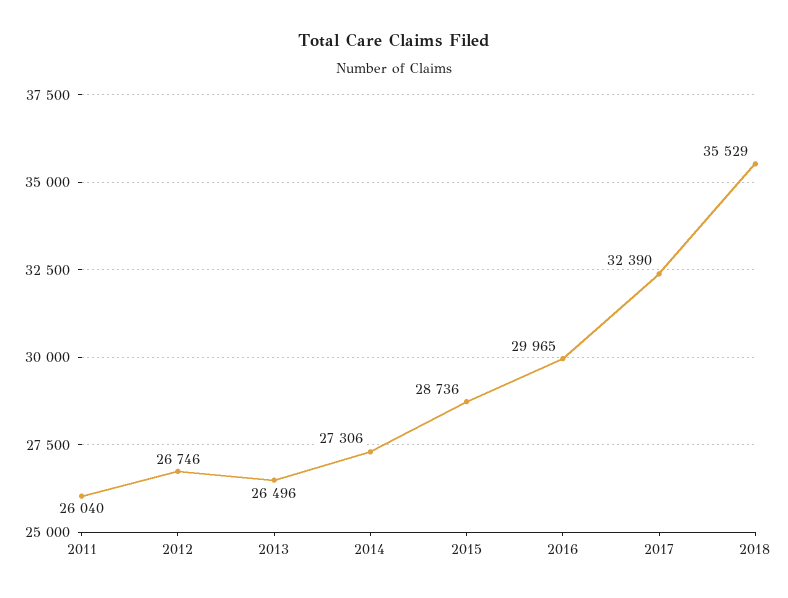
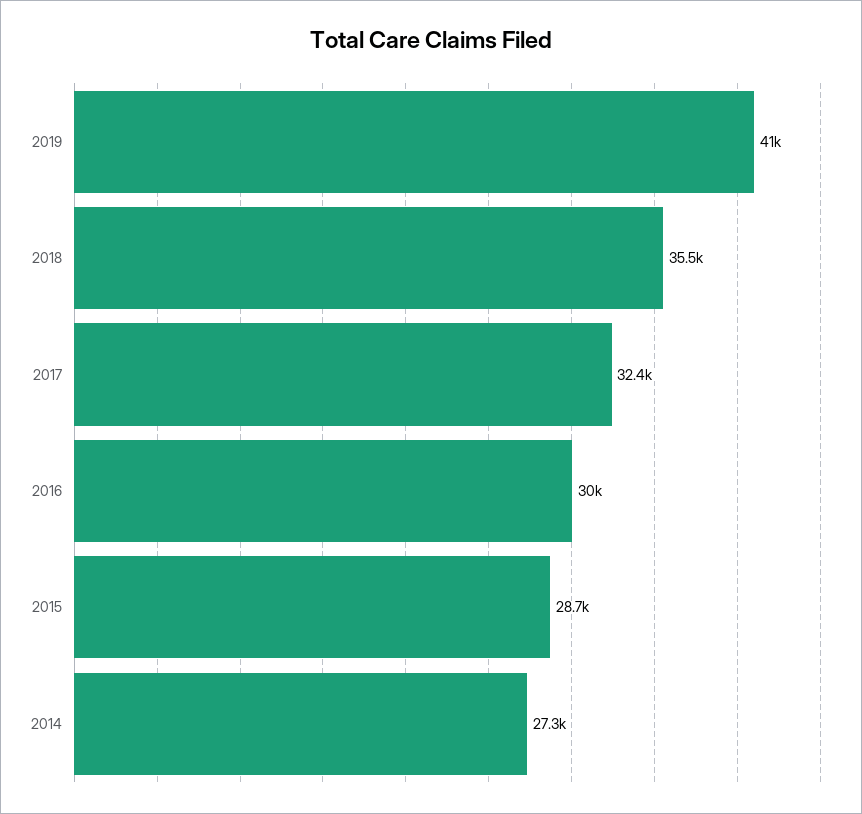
2011: 26040 -> none
2012: 26746 -> none
2013: 26496 -> none
2019: none -> 41000

